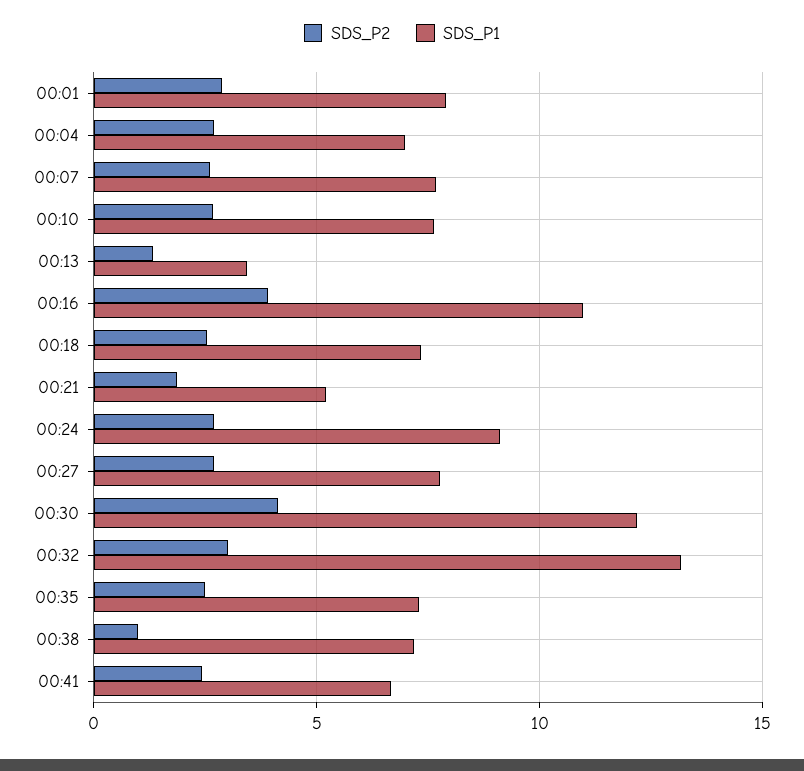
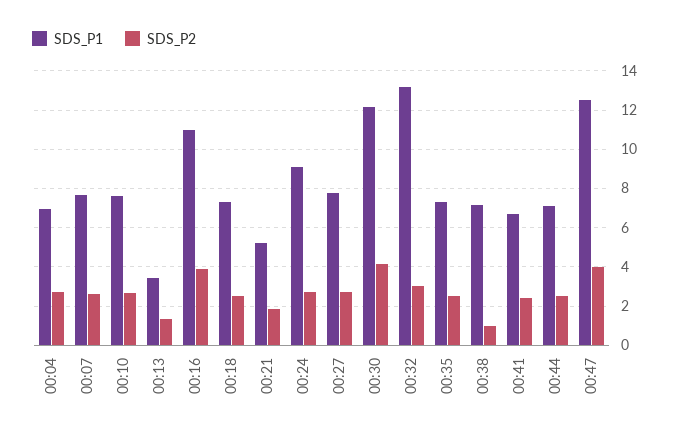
SDS_P2, 00:01: 3 -> none
SDS_P1, 00:01: 8 -> none
SDS_P1, 00:44: none -> 7
SDS_P2, 00:44: none -> 2.5
SDS_P1, 00:47: none -> 12.5
SDS_P2, 00:47: none -> 4

